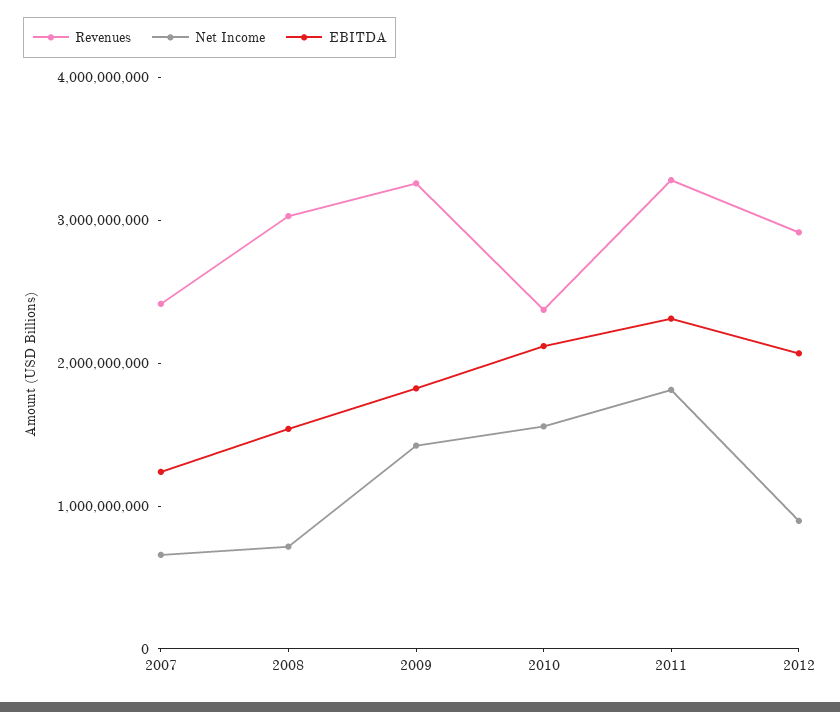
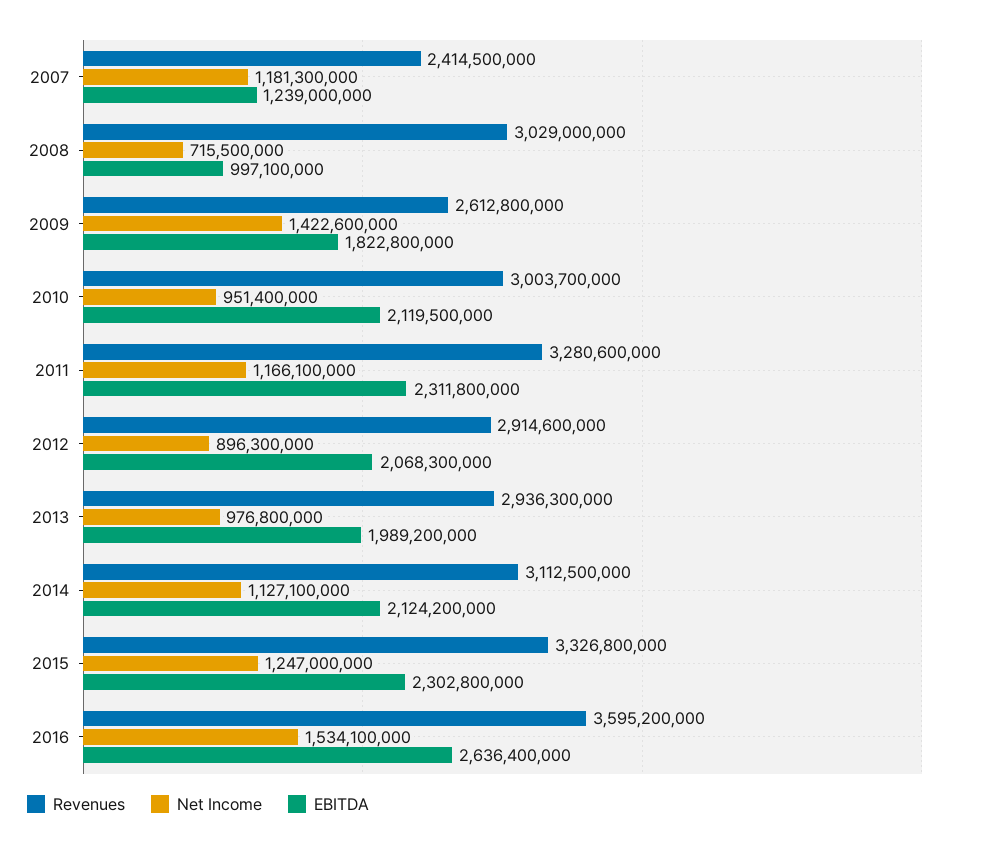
Net Income, 2007: 600000000 -> 1181300000
EBITDA, 2008: 1600000000 -> 997100000
Revenues, 2009: 3200000000 -> 2612800000
Revenues, 2010: 2400000000 -> 3003700000
Net Income, 2010: 1600000000 -> 951400000
Net Income, 2011: 1800000000 -> 1166100000
Revenues, 2013: none -> 2936300000
Net Income, 2013: none -> 976800000
EBITDA, 2013: none -> 1989200000
Revenues, 2014: none -> 3112500000
Net Income, 2014: none -> 1127100000
EBITDA, 2014: none -> 2124200000
Revenues, 2015: none -> 3326800000
Net Income, 2015: none -> 1247000000
EBITDA, 2015: none -> 2302800000
Revenues, 2016: none -> 3595200000
Net Income, 2016: none -> 1534100000
EBITDA, 2016: none -> 2636400000

